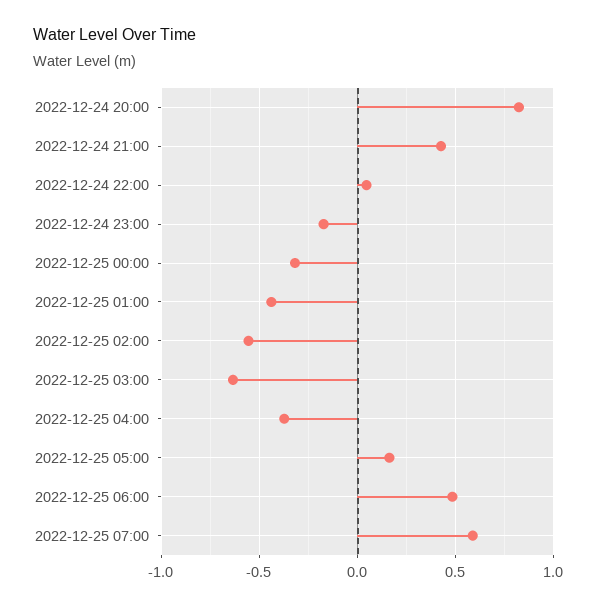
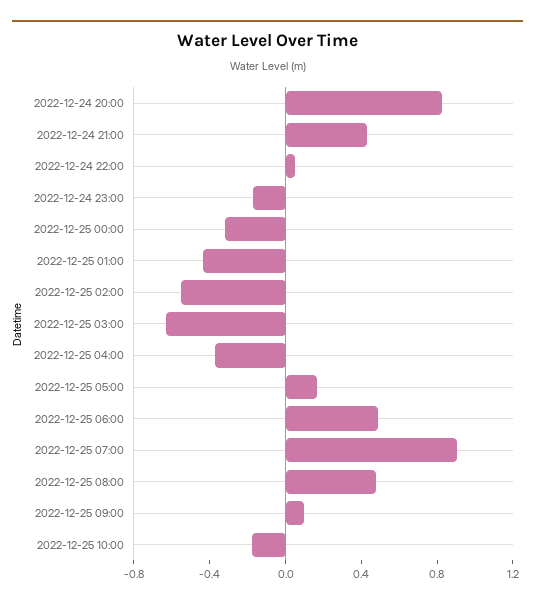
2022-12-25 07:00: 0.6 -> 0.9
2022-12-25 08:00: none -> 0.5
2022-12-25 09:00: none -> 0.1
2022-12-25 10:00: none -> -0.2

